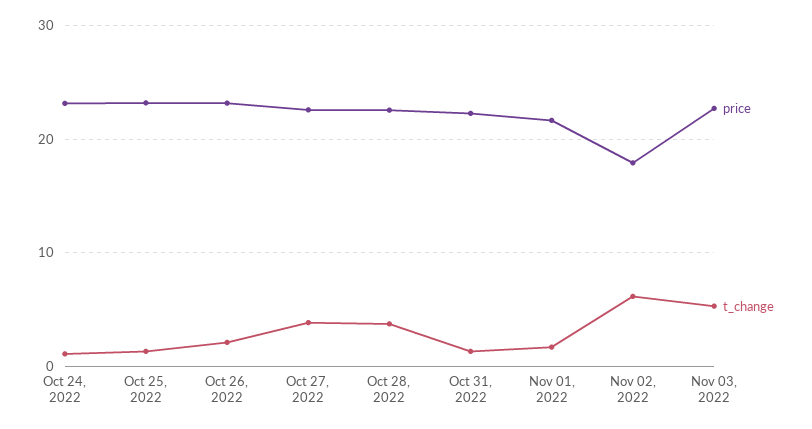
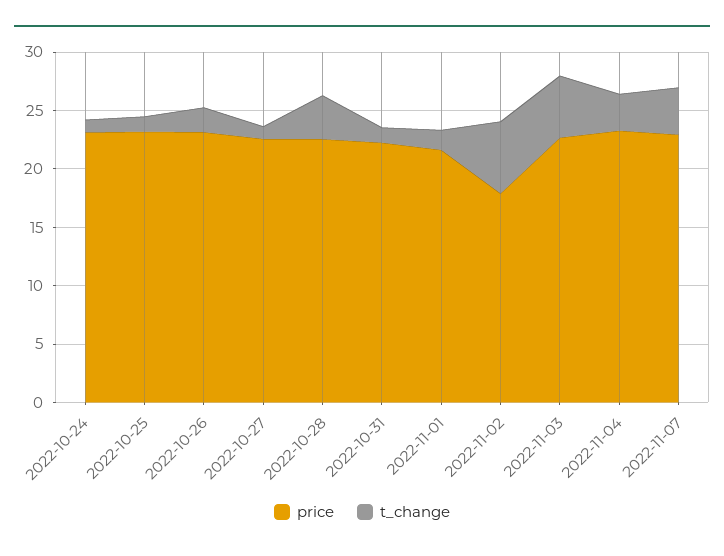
t_change, Oct 27, 2022: 4 -> 1
price, 2022-11-04: none -> 23
t_change, 2022-11-04: none -> 3
price, 2022-11-07: none -> 23
t_change, 2022-11-07: none -> 4

